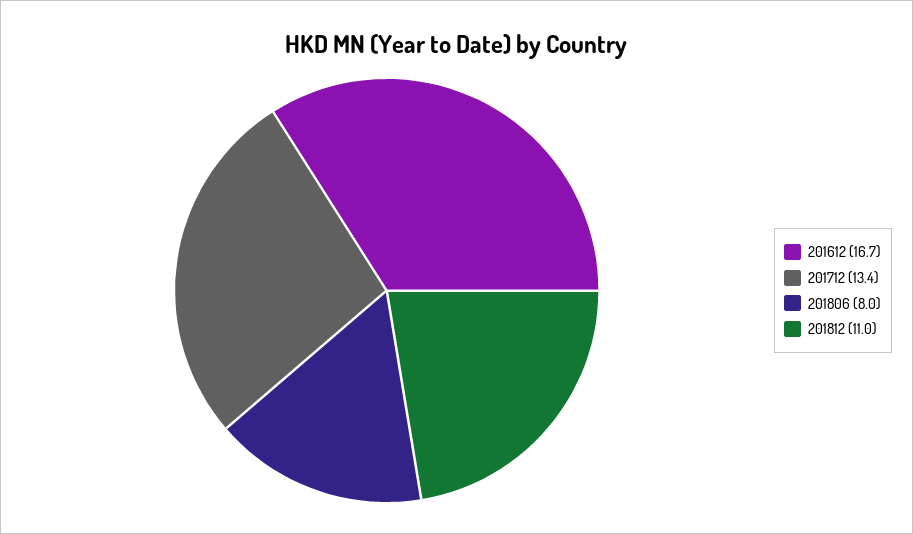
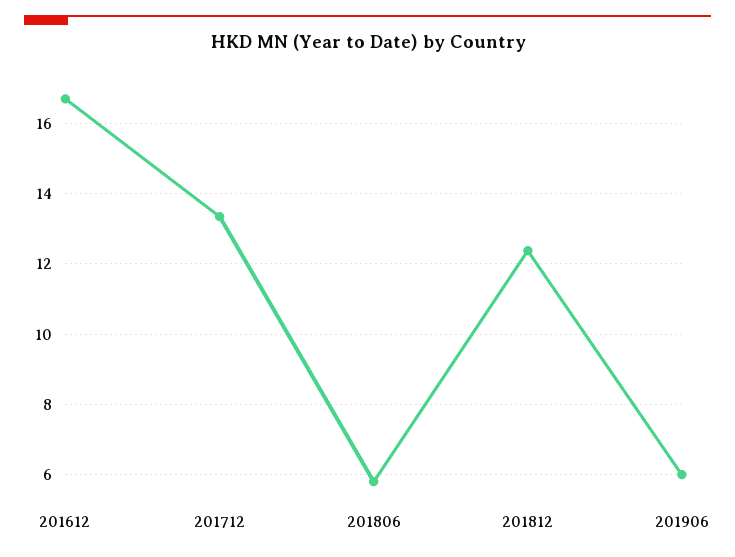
201806: 8 -> 5.8
201812: 11 -> 12.4
201906: none -> 6

